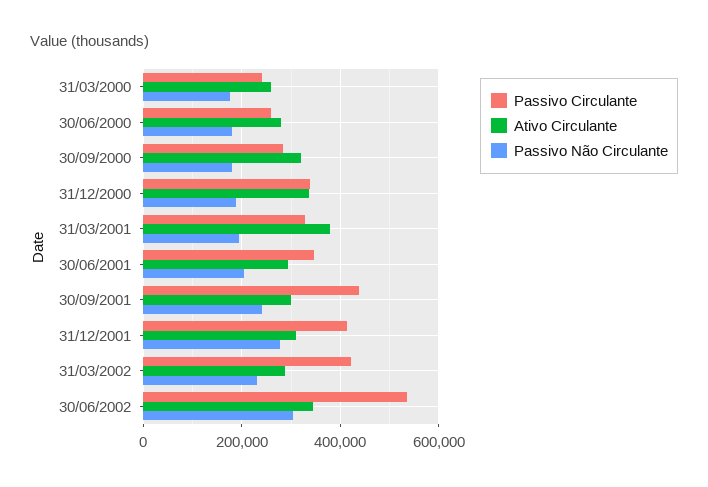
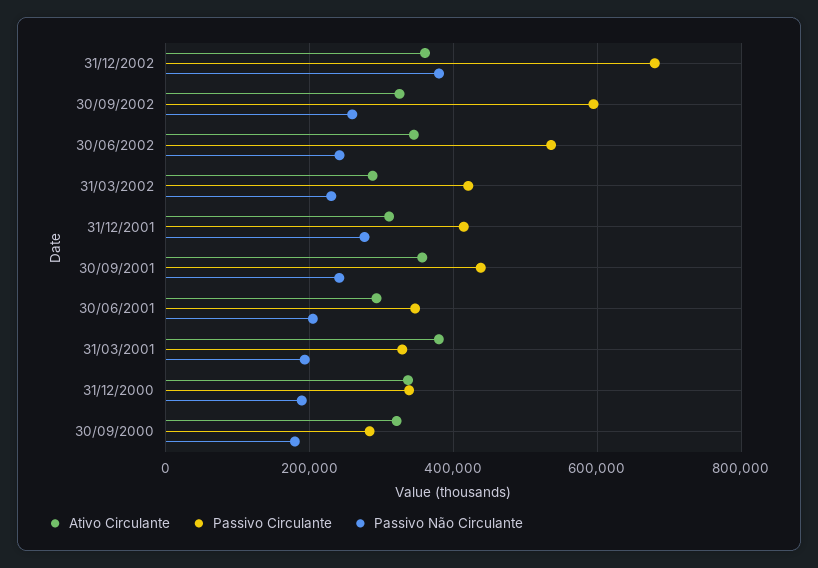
Passivo Circulante, 31/03/2000: 240000 -> none
Ativo Circulante, 31/03/2000: 260000 -> none
Passivo Não Circulante, 31/03/2000: 180000 -> none
Passivo Circulante, 30/06/2000: 260000 -> none
Ativo Circulante, 30/06/2000: 280000 -> none
Passivo Não Circulante, 30/06/2000: 180000 -> none
Ativo Circulante, 30/09/2001: 300000 -> 360000
Passivo Não Circulante, 30/06/2002: 300000 -> 240000
Ativo Circulante, 31/12/2002: none -> 360000
Passivo Circulante, 31/12/2002: none -> 680000
Passivo Não Circulante, 31/12/2002: none -> 380000
Ativo Circulante, 30/09/2002: none -> 320000
Passivo Circulante, 30/09/2002: none -> 600000
Passivo Não Circulante, 30/09/2002: none -> 260000

